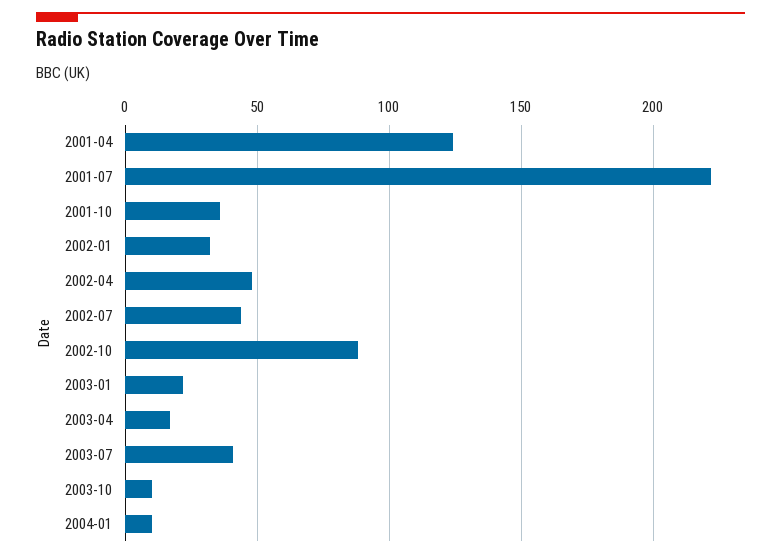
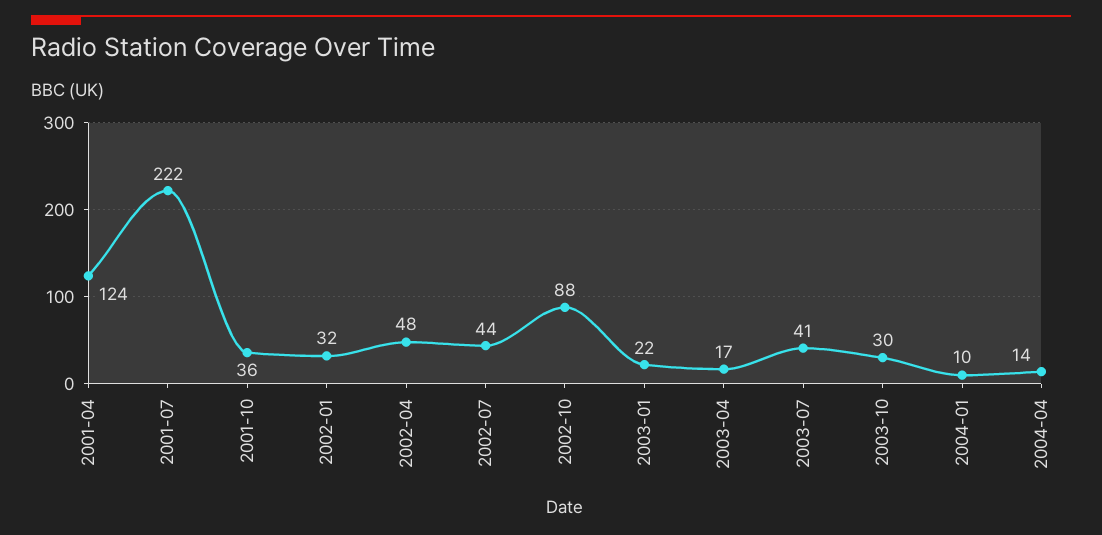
2003-10: 10 -> 30
2004-04: none -> 14

